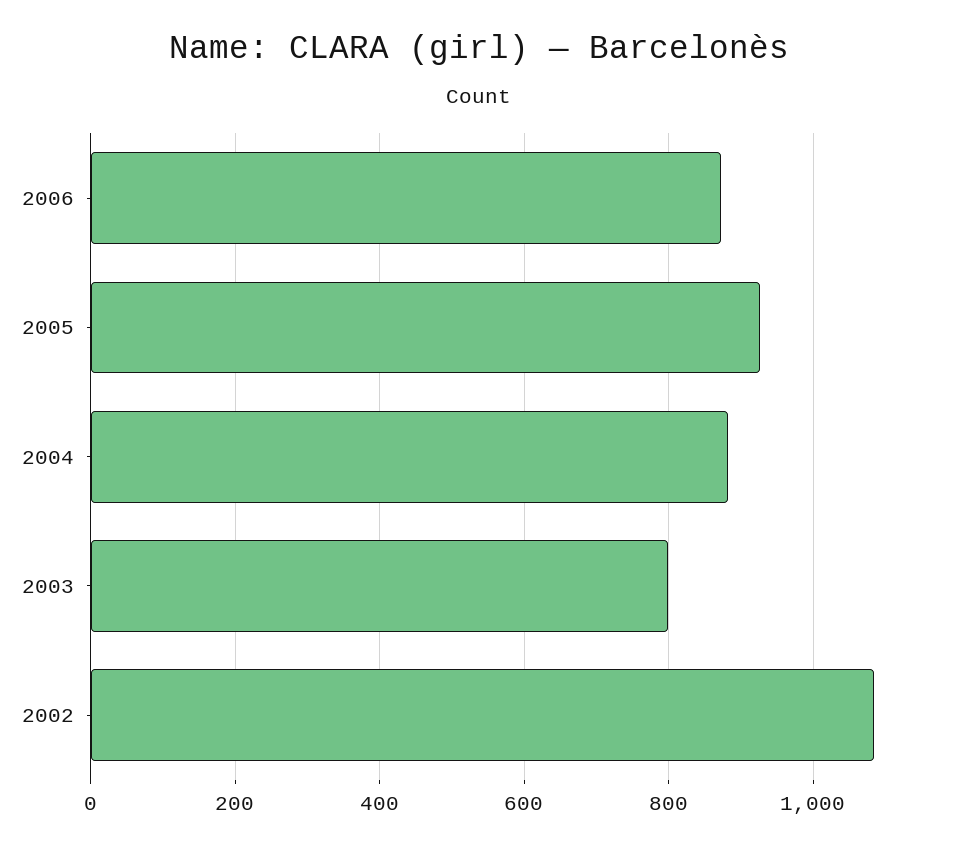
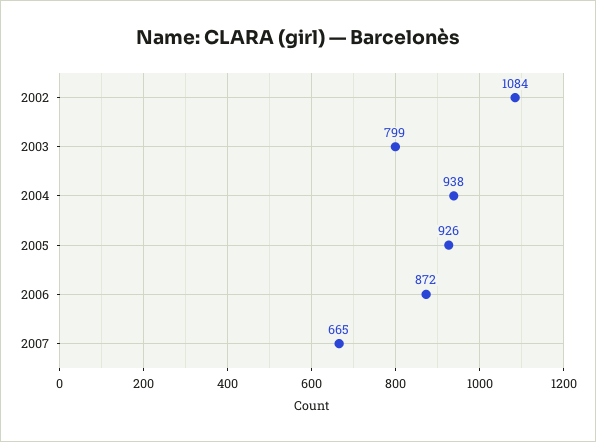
2004: 880 -> 938
2007: none -> 665

